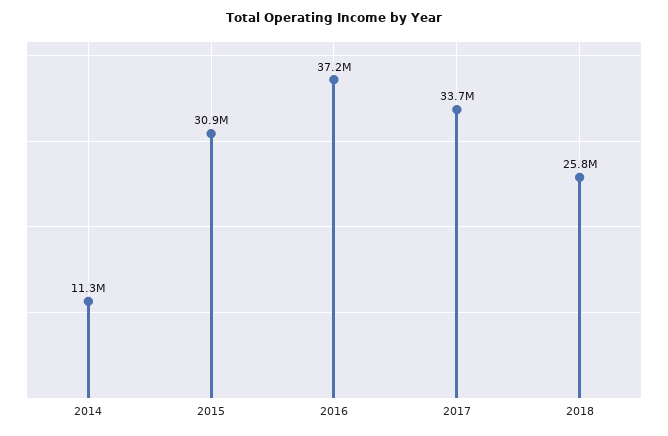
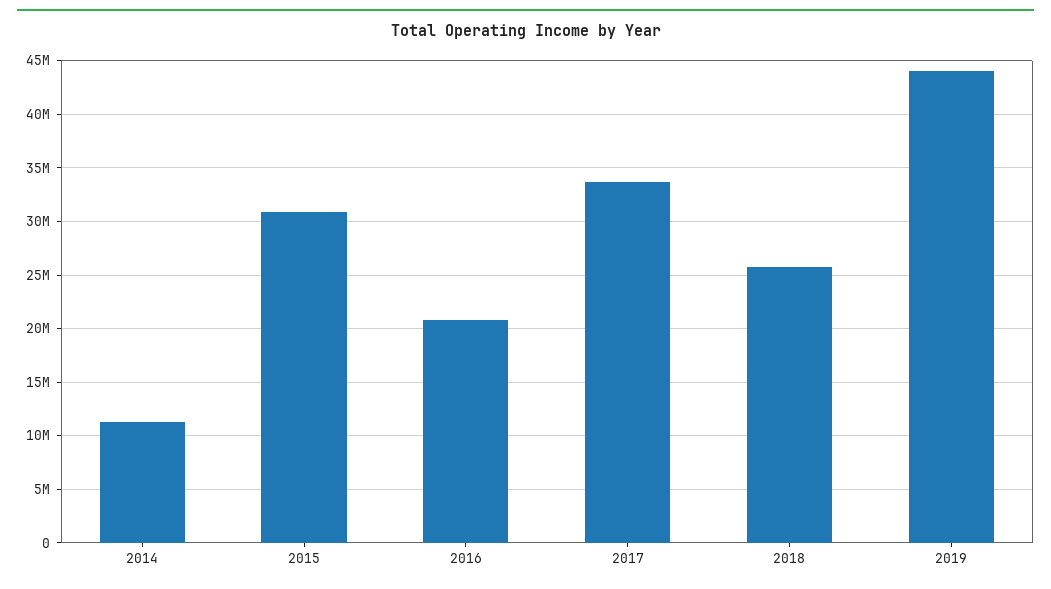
2016: 37200000 -> 21000000
2019: none -> 44000000

